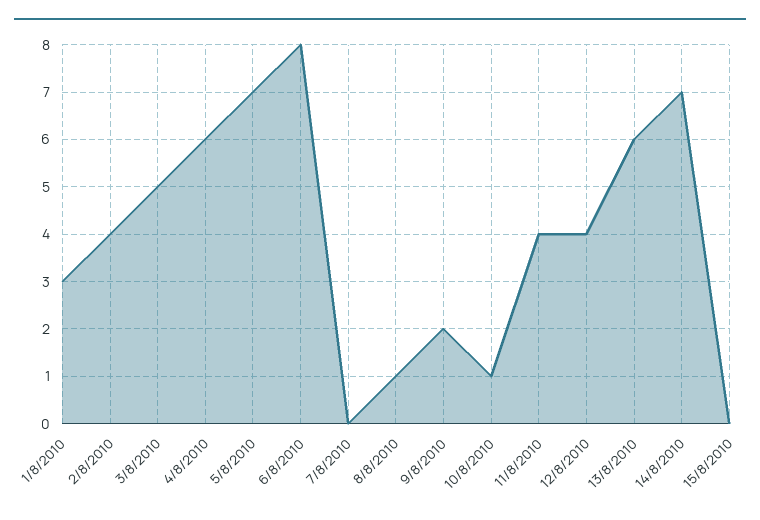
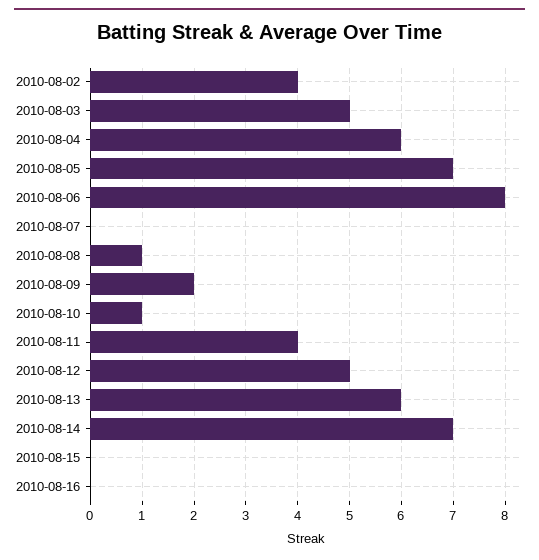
1/8/2010: 3 -> none
12/8/2010: 4 -> 5
2010-08-16: none -> 0

